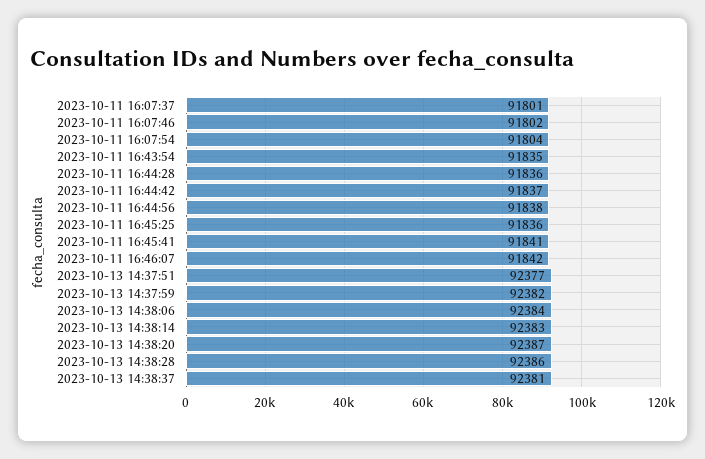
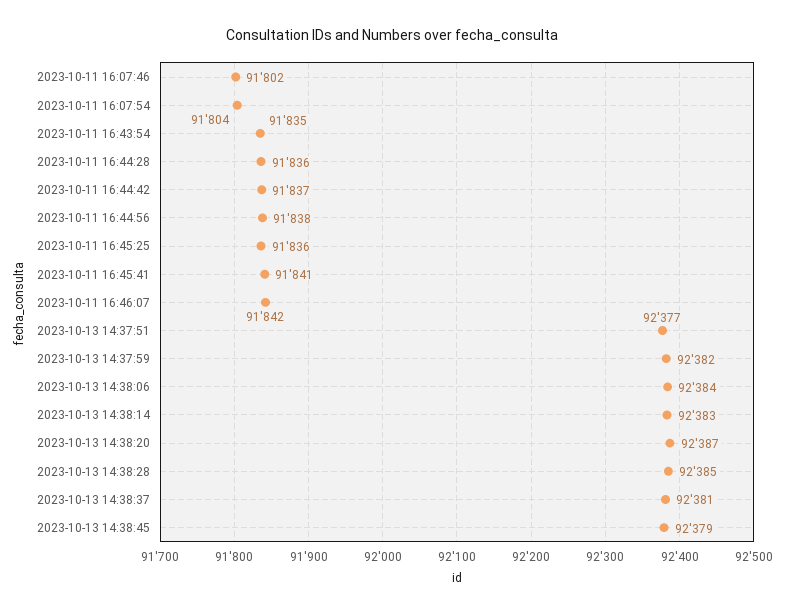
2023-10-11 16:07:37: 91801 -> none
2023-10-13 14:38:28: 92386 -> 92385
2023-10-13 14:38:45: none -> 92379

